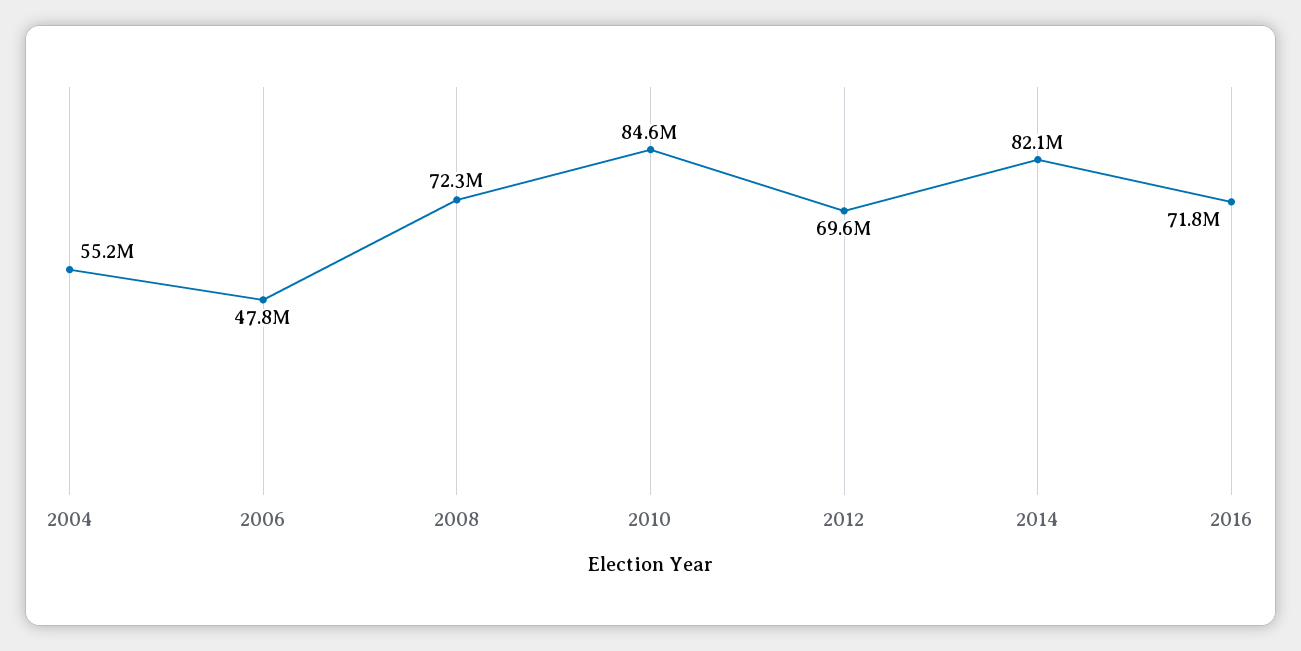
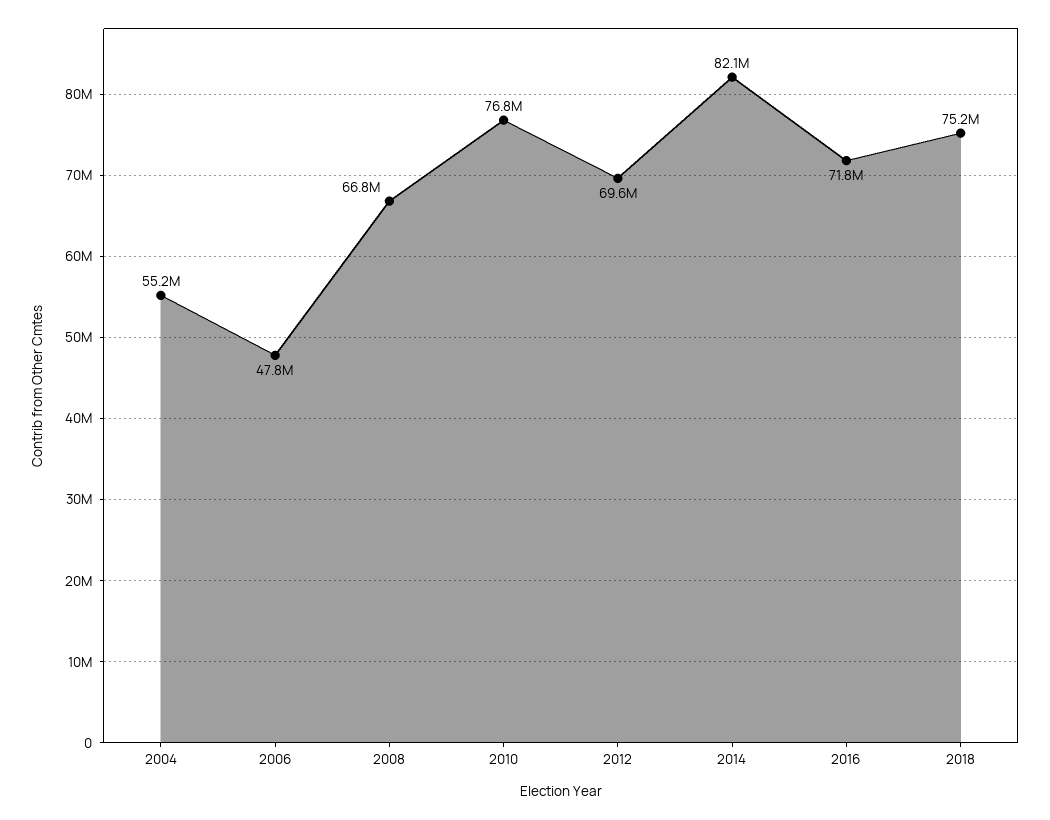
2008: 72300000 -> 66800000
2010: 84600000 -> 76800000
2018: none -> 75200000

